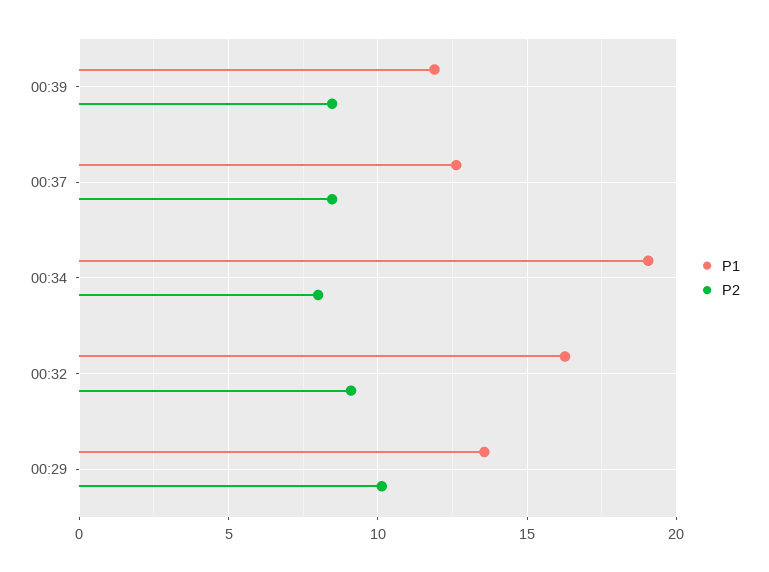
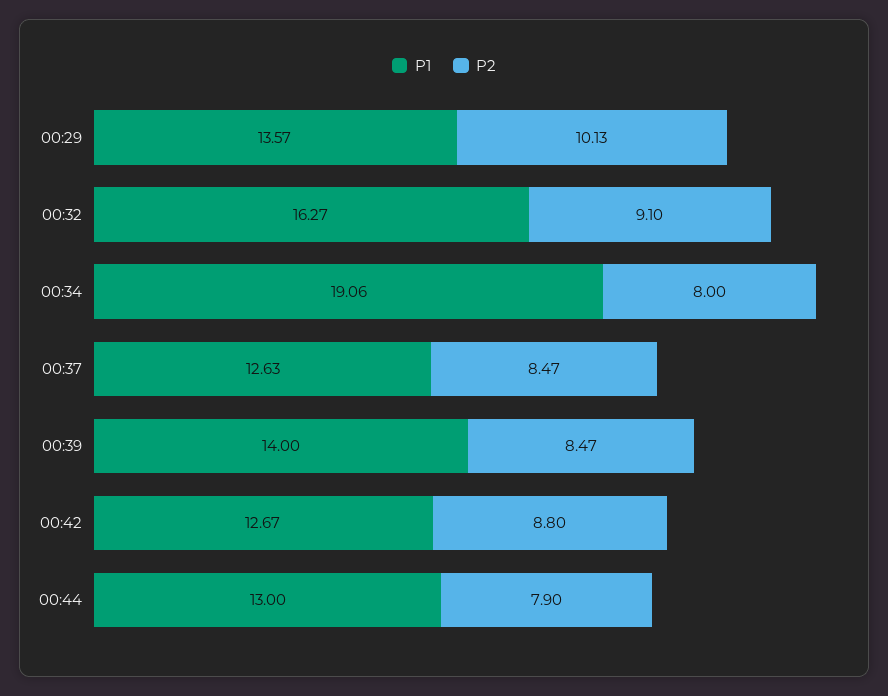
P1, 00:39: 12 -> 14
P1, 00:42: none -> 12.67
P2, 00:42: none -> 8.8
P1, 00:44: none -> 13
P2, 00:44: none -> 7.9

